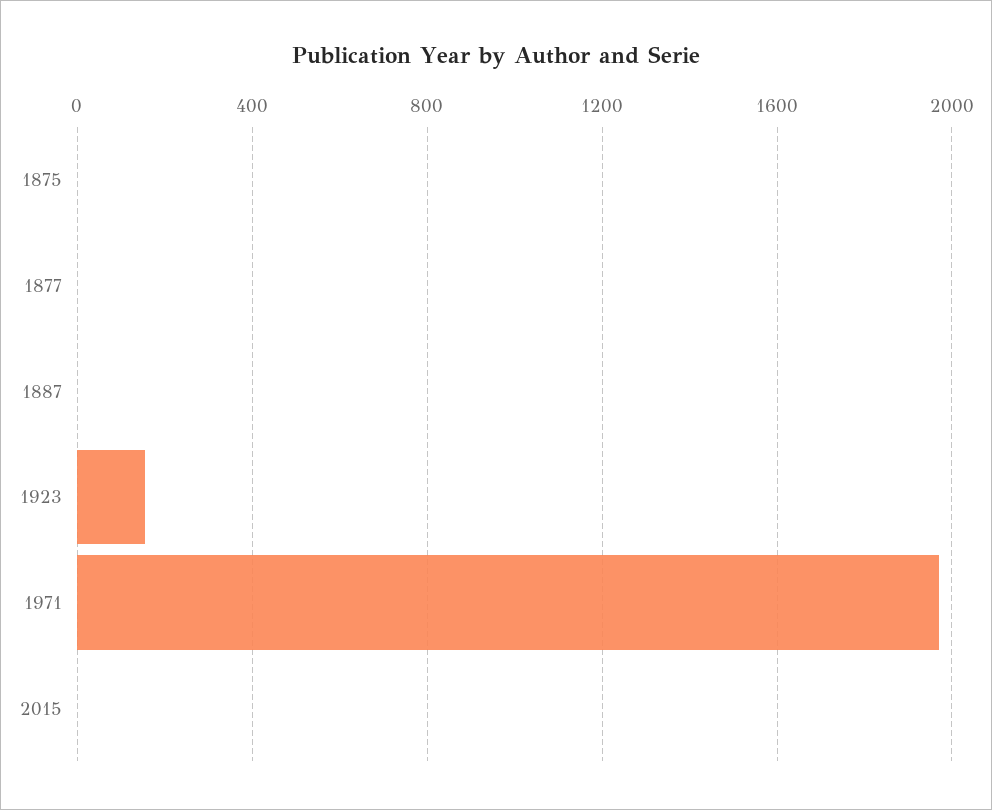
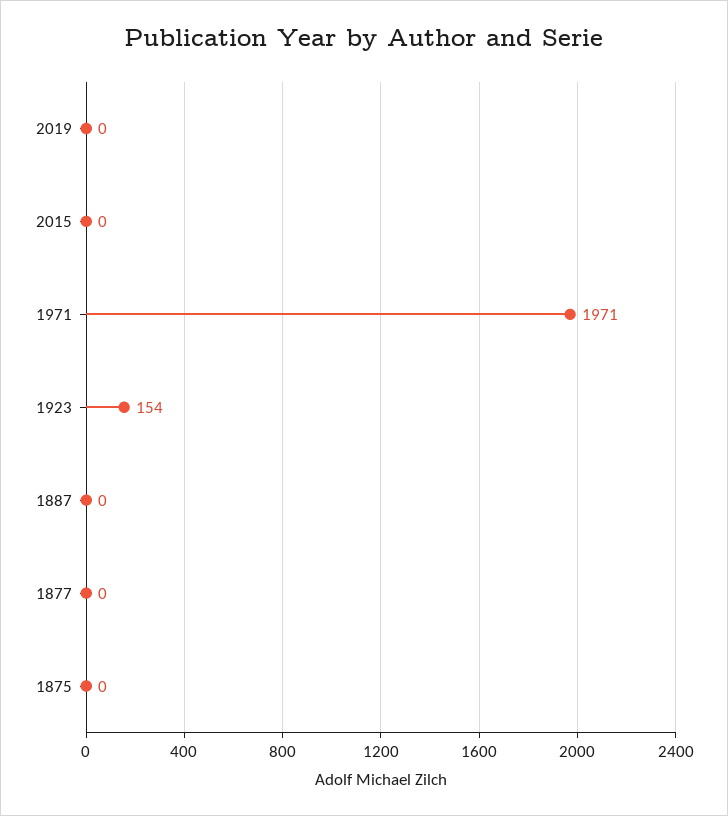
2019: none -> 0

